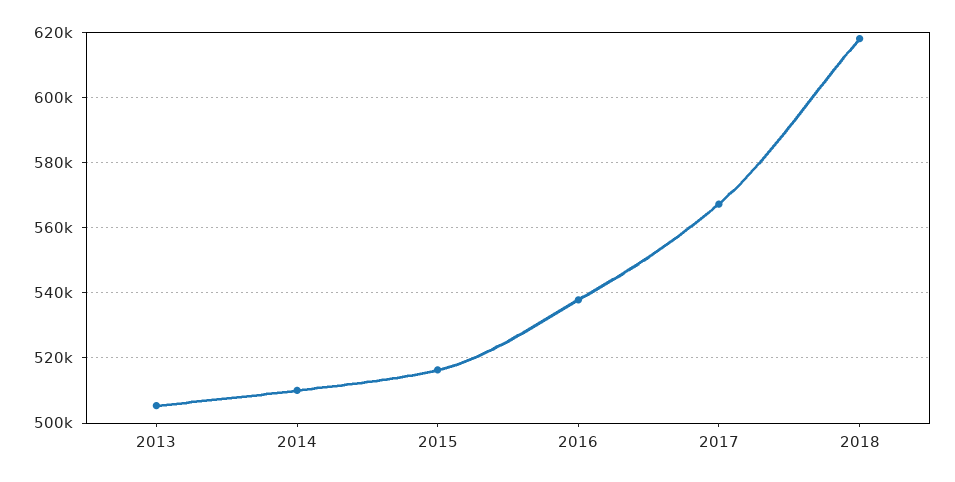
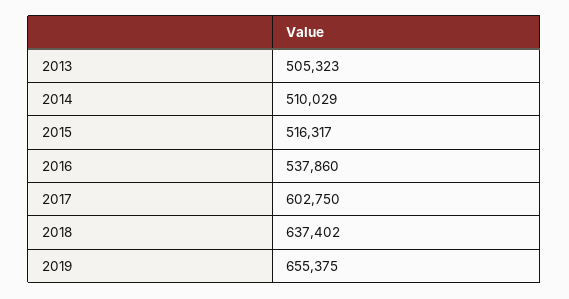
2017: 568000 -> 602750
2018: 618000 -> 637402
2019: none -> 655375

